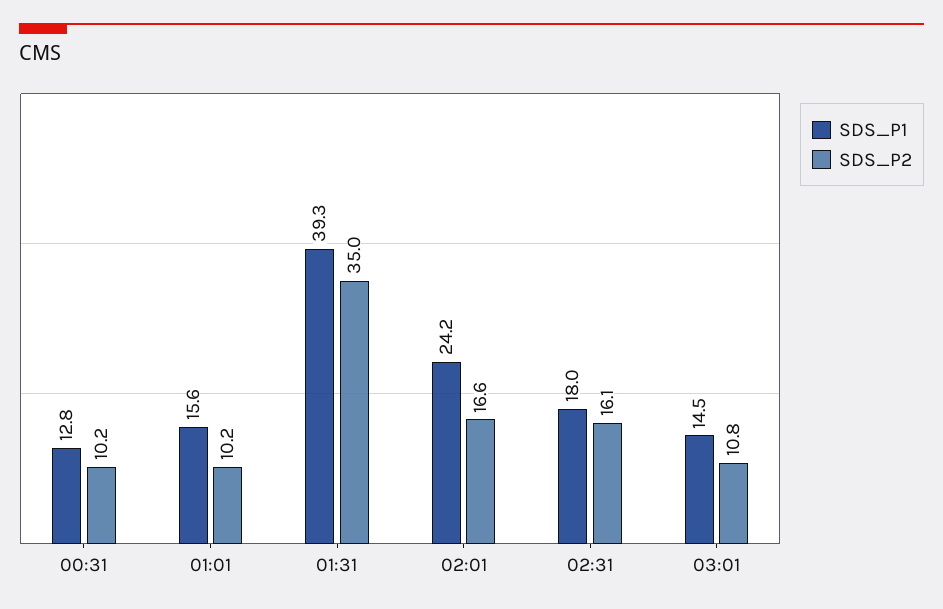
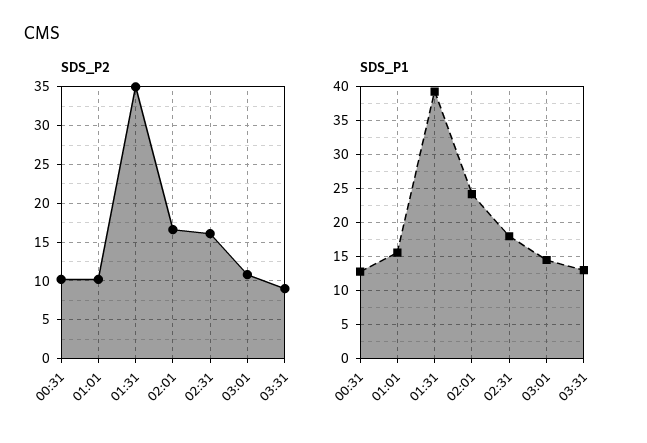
SDS_P2, 03:31: none -> 9
SDS_P1, 03:31: none -> 13

